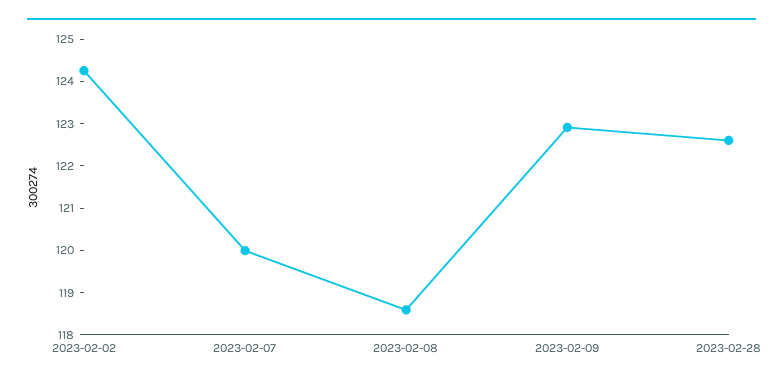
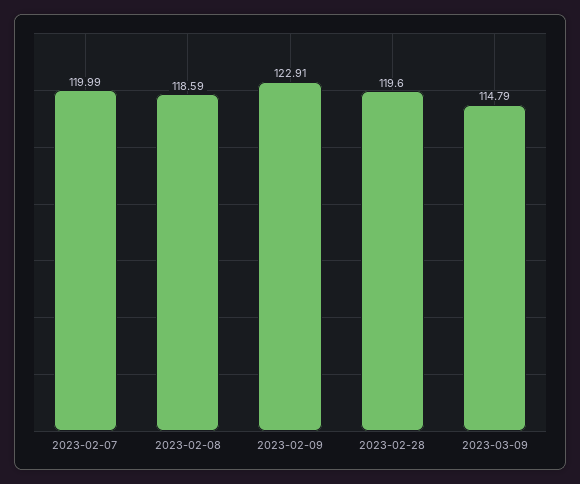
2023-02-02: 124.2 -> none
2023-02-28: 122.6 -> 119.6
2023-03-09: none -> 114.79

